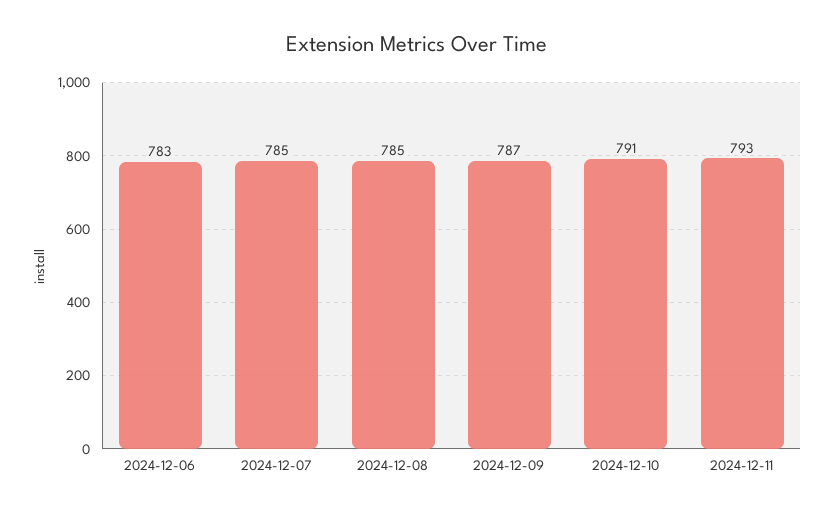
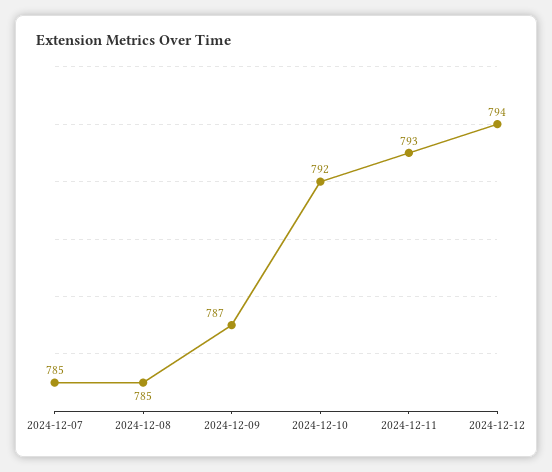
2024-12-06: 783 -> none
2024-12-10: 791 -> 792
2024-12-12: none -> 794

